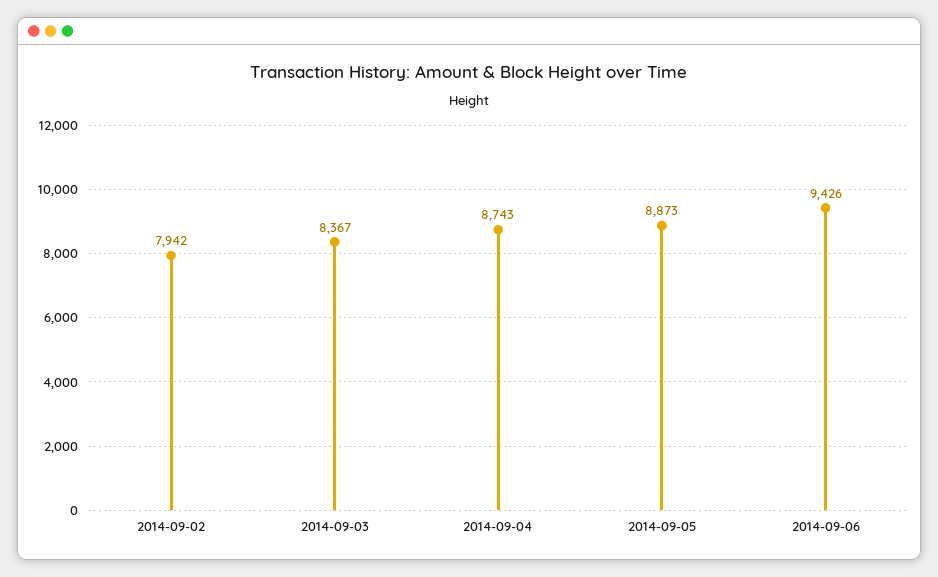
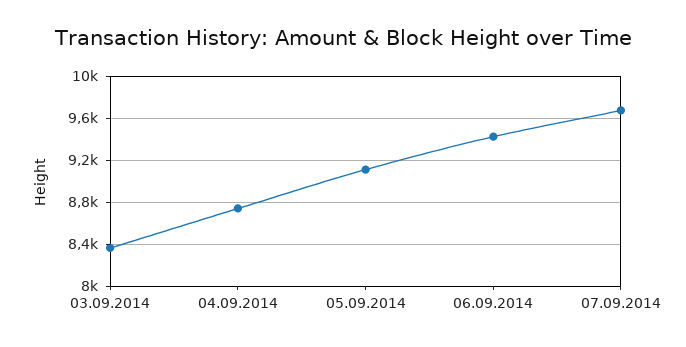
2014-09-02: 7942 -> none
2014-09-05: 8873 -> 9100
07.09.2014: none -> 9700

